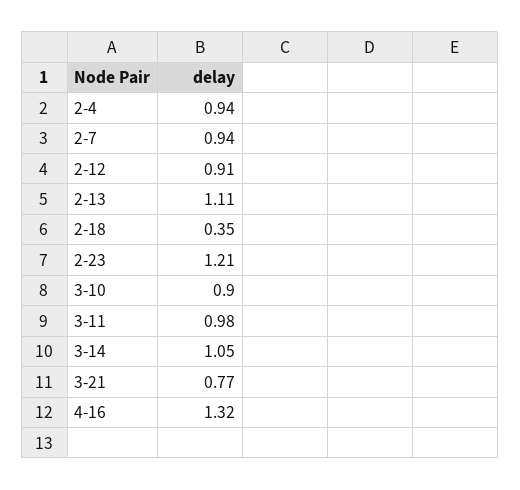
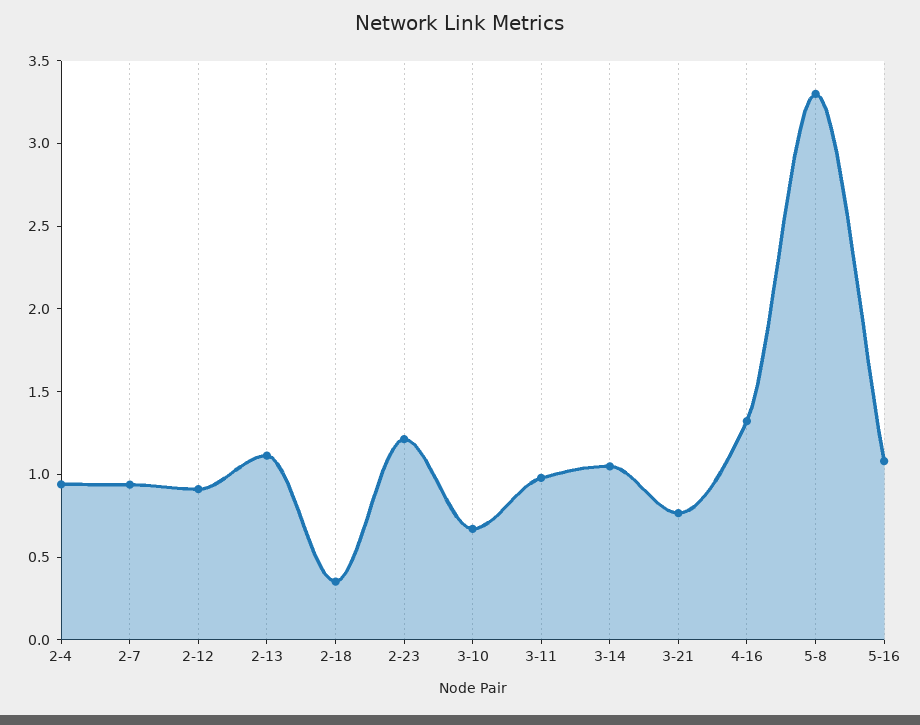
3-10: 0.9 -> 0.7
5-8: none -> 3.3
5-16: none -> 1.1

